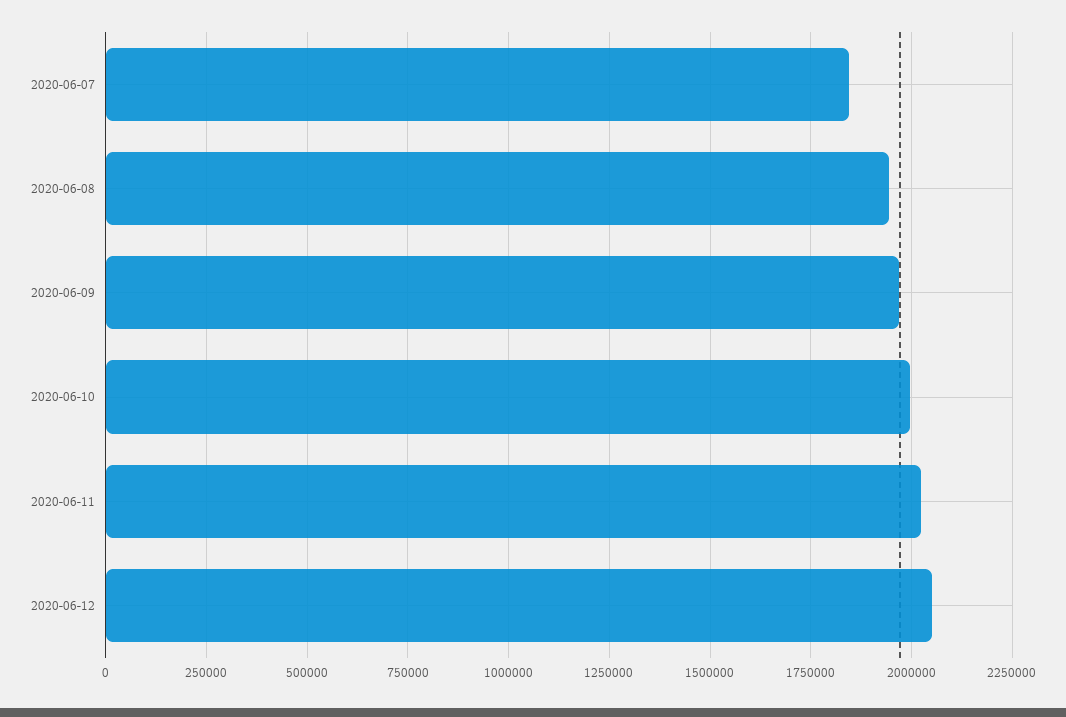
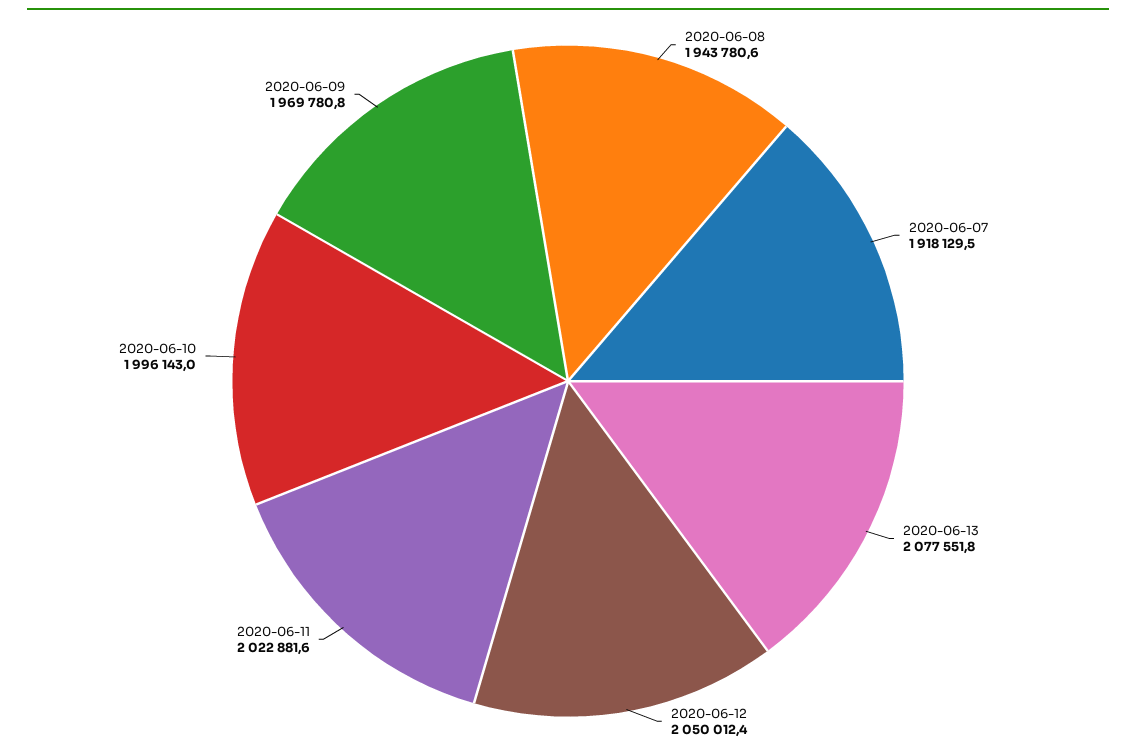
2020-06-07: 1850000 -> 1918129.5
2020-06-13: none -> 2077551.8

